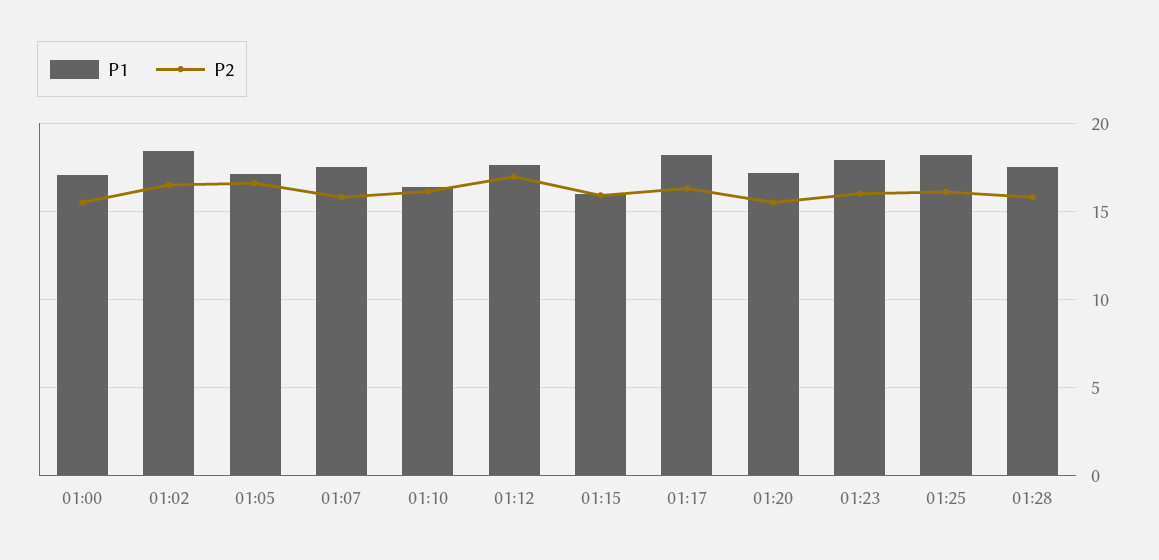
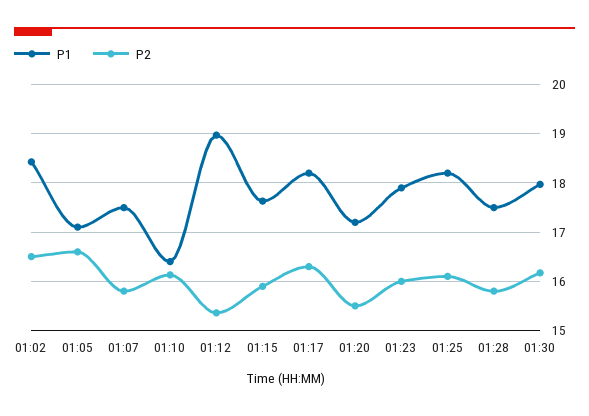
P1, 01:00: 17 -> none
P2, 01:00: 15.5 -> none
P1, 01:12: 17.5 -> 19
P2, 01:12: 17 -> 15.4
P1, 01:15: 16 -> 17.6
P1, 01:30: none -> 18
P2, 01:30: none -> 16.2

